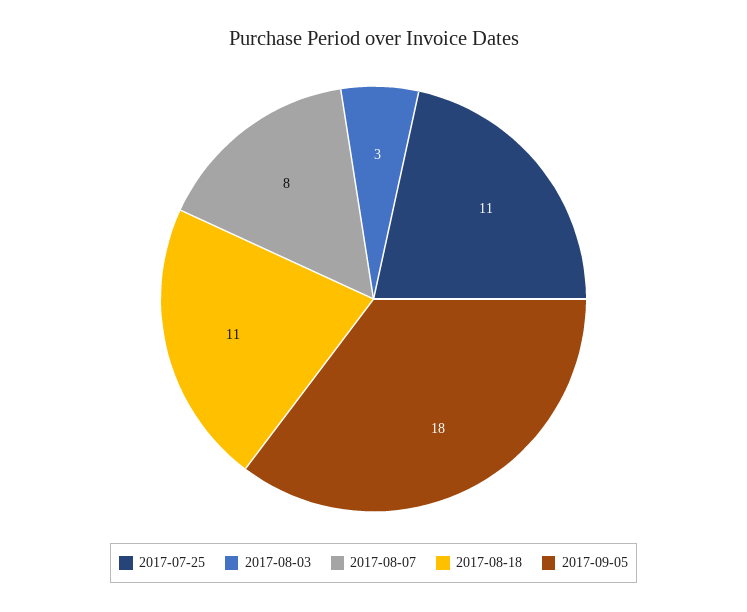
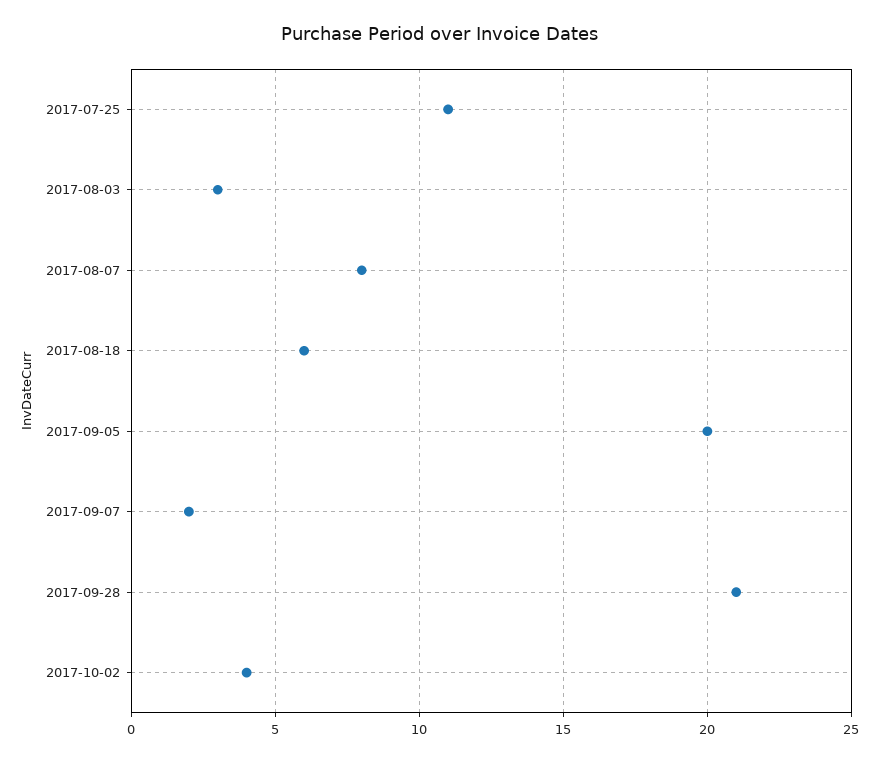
2017-08-18: 11 -> 6
2017-09-05: 18 -> 20
2017-09-07: none -> 2
2017-09-28: none -> 21
2017-10-02: none -> 4

